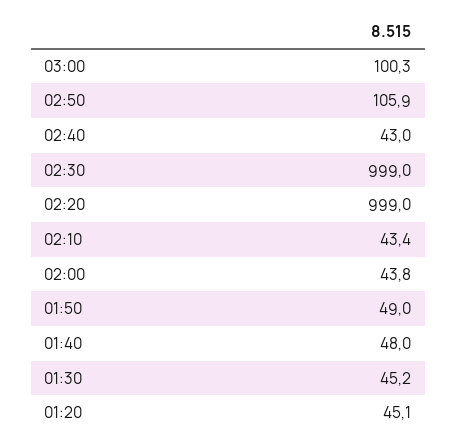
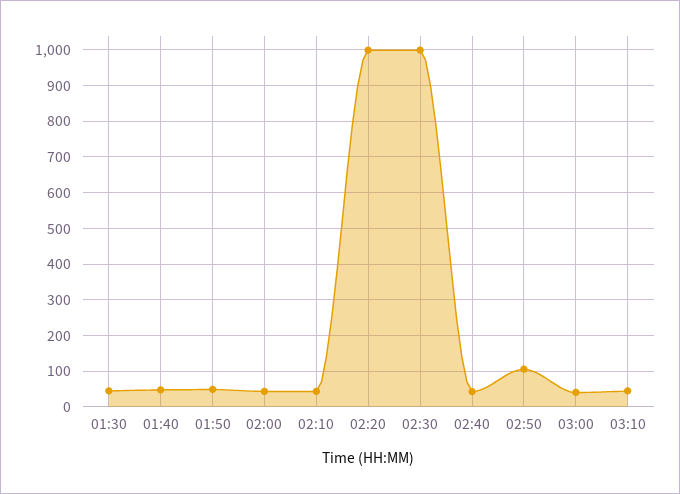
03:00: 100.3 -> 40
01:20: 45.1 -> none
03:10: none -> 40

